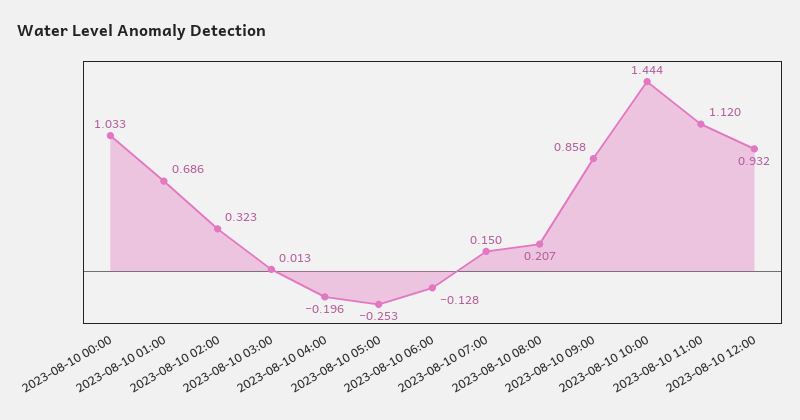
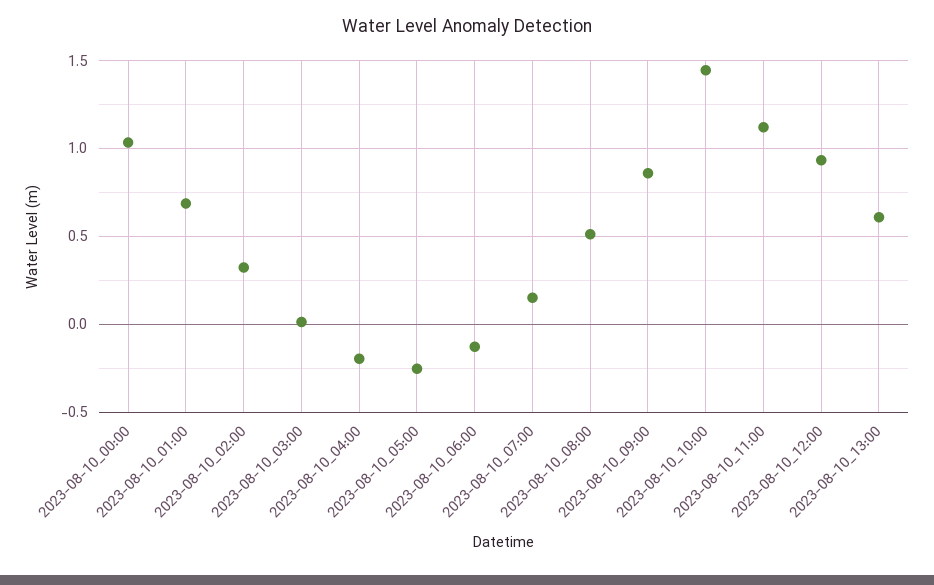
2023-08-10 08:00: 0.207 -> 0.5
2023-08-10_13:00: none -> 0.6

